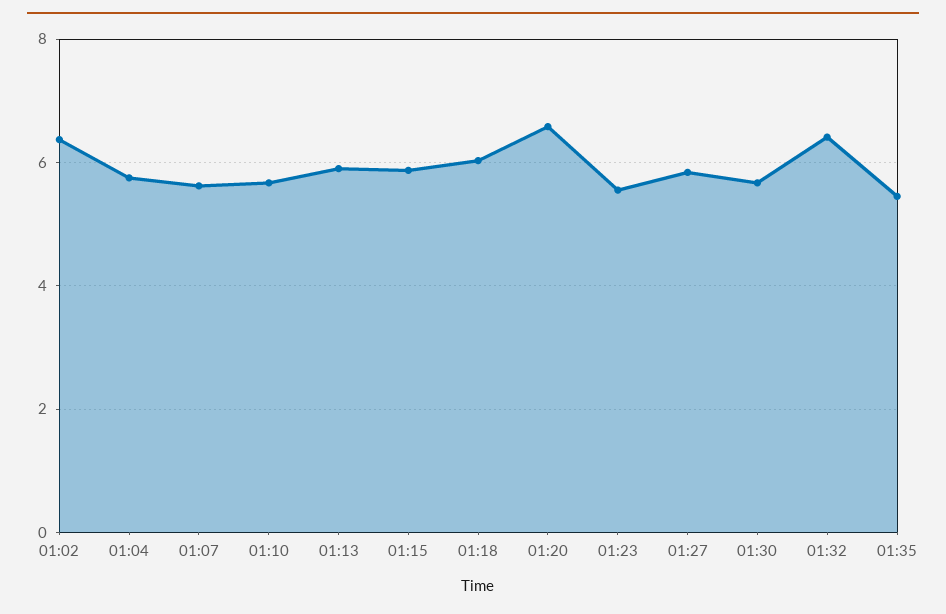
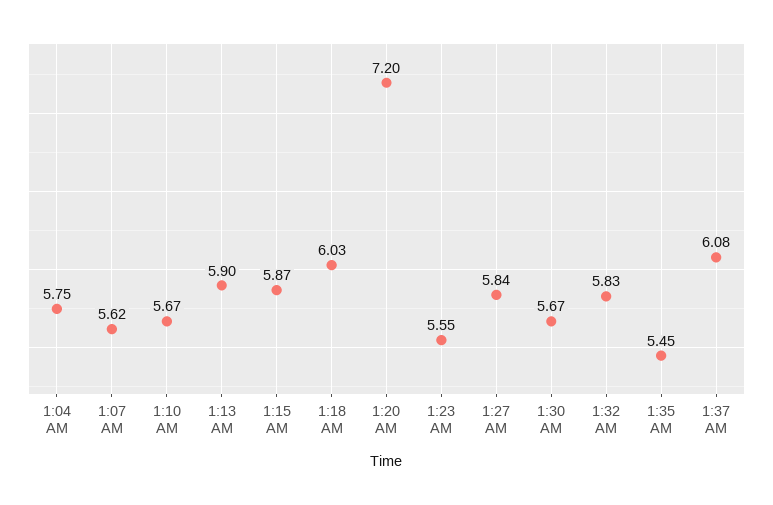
01:02: 6.4 -> none
01:20: 6.6 -> 7.2
01:32: 6.4 -> 5.83
1:37 AM: none -> 6.08

